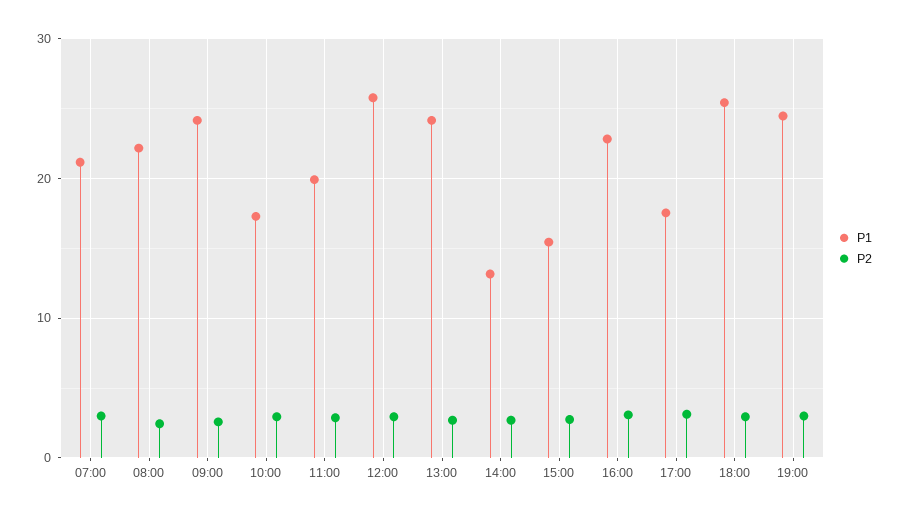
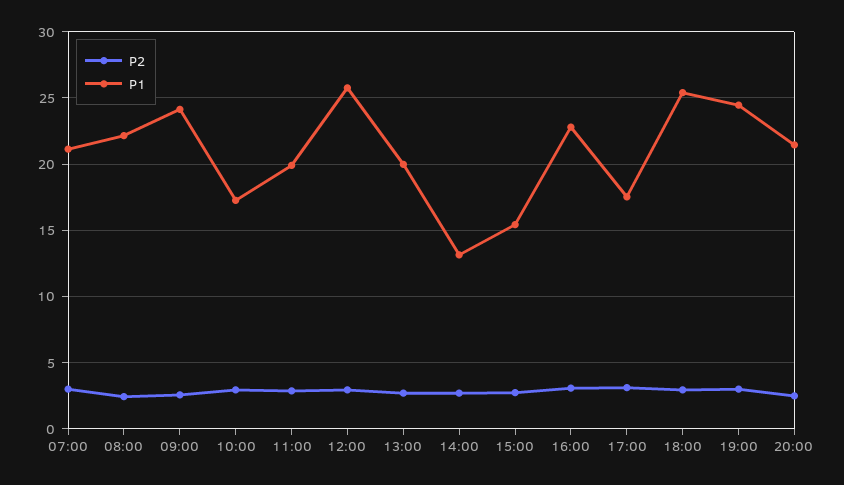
P1, 13:00: 24 -> 20
P2, 20:00: none -> 2.5
P1, 20:00: none -> 21.5

